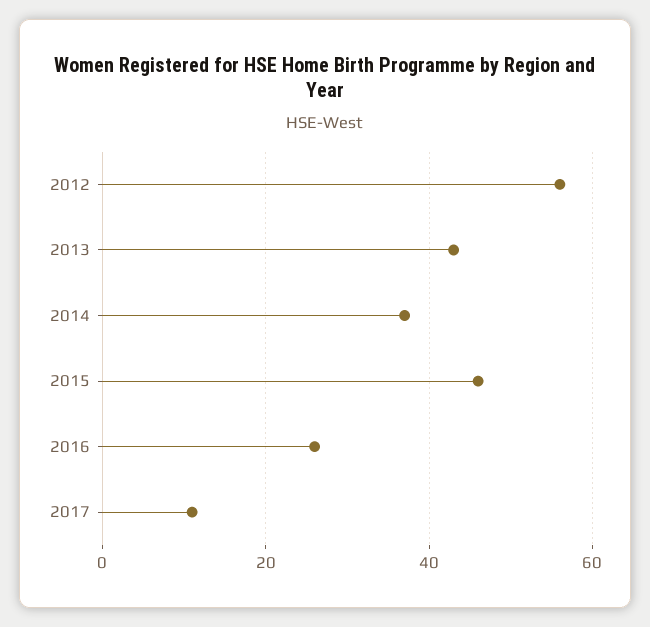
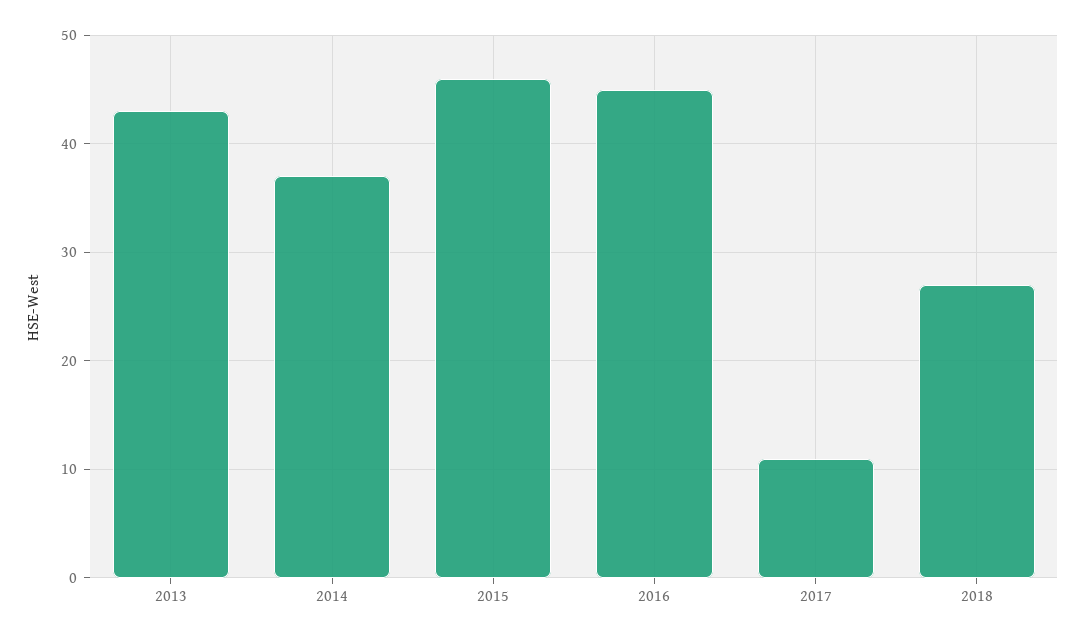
2012: 55 -> none
2016: 25 -> 45
2018: none -> 27

